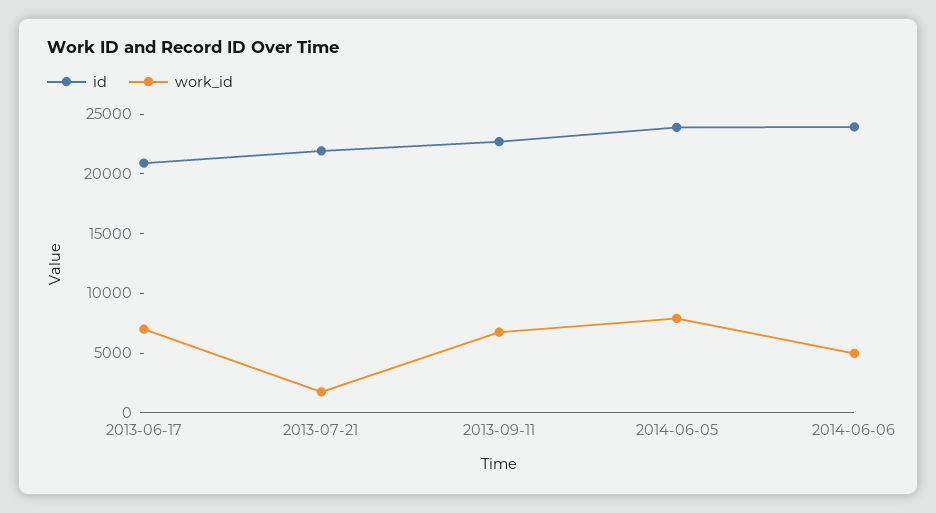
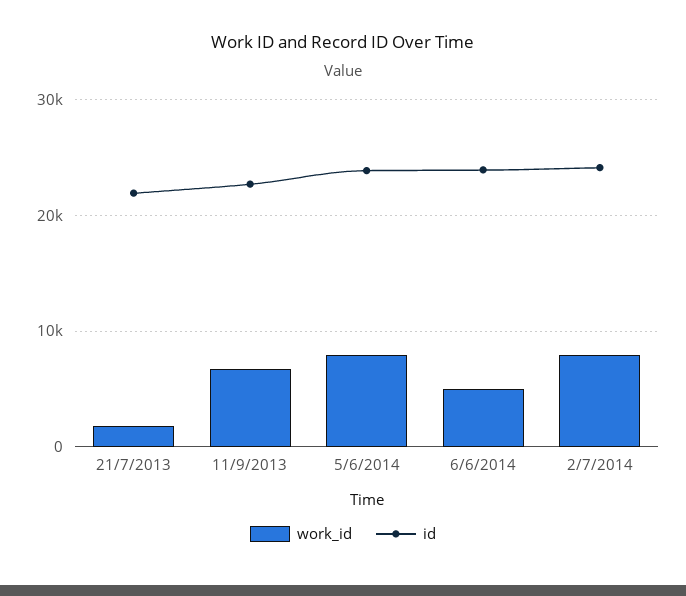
id, 2013-06-17: 21000 -> none
work_id, 2013-06-17: 7000 -> none
work_id, 2/7/2014: none -> 8000
id, 2/7/2014: none -> 24000

